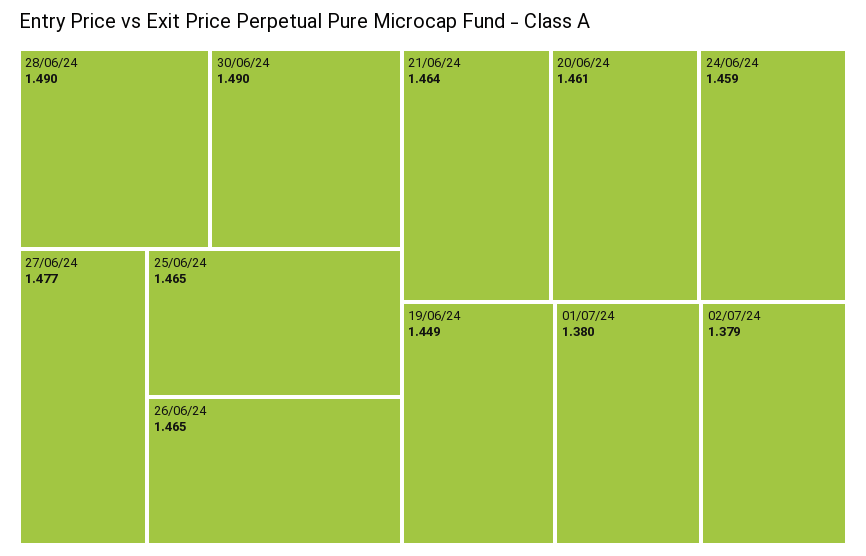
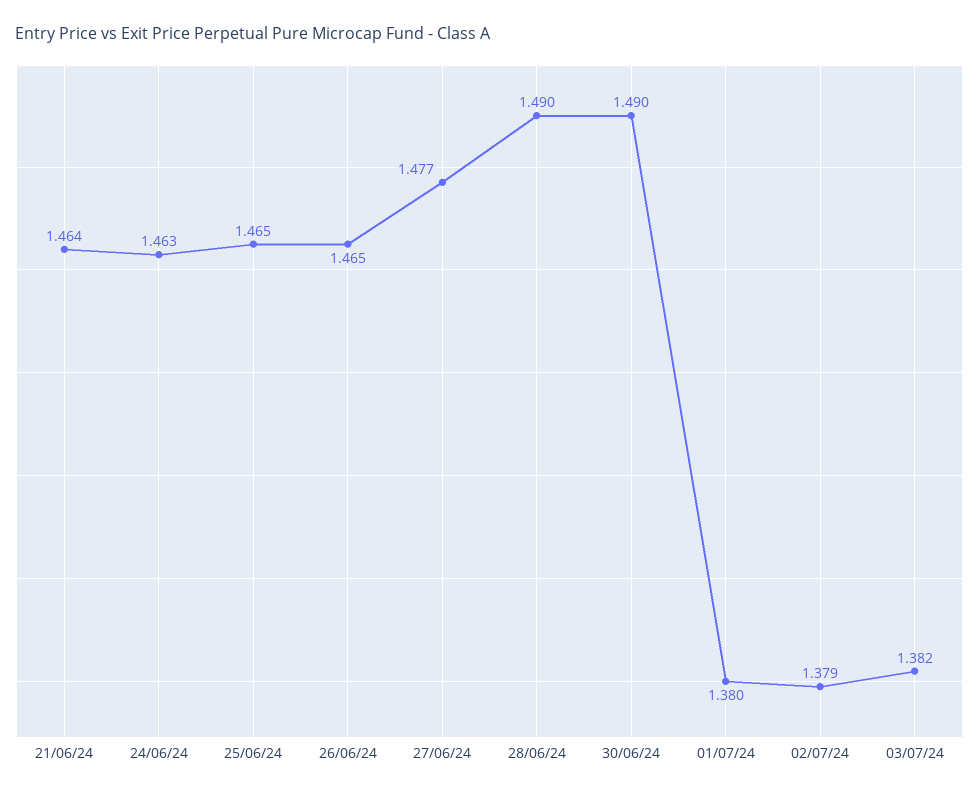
20/06/24: 1.461 -> none
24/06/24: 1.459 -> 1.463
19/06/24: 1.449 -> none
03/07/24: none -> 1.382

